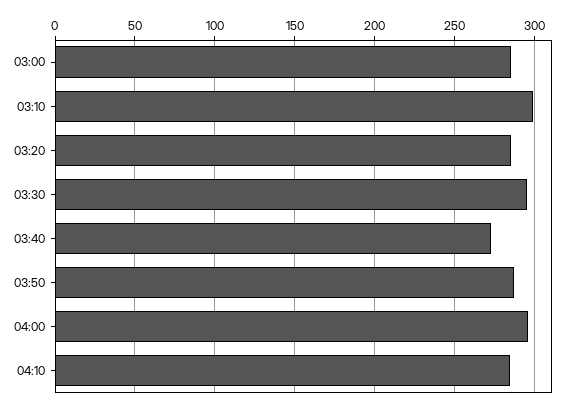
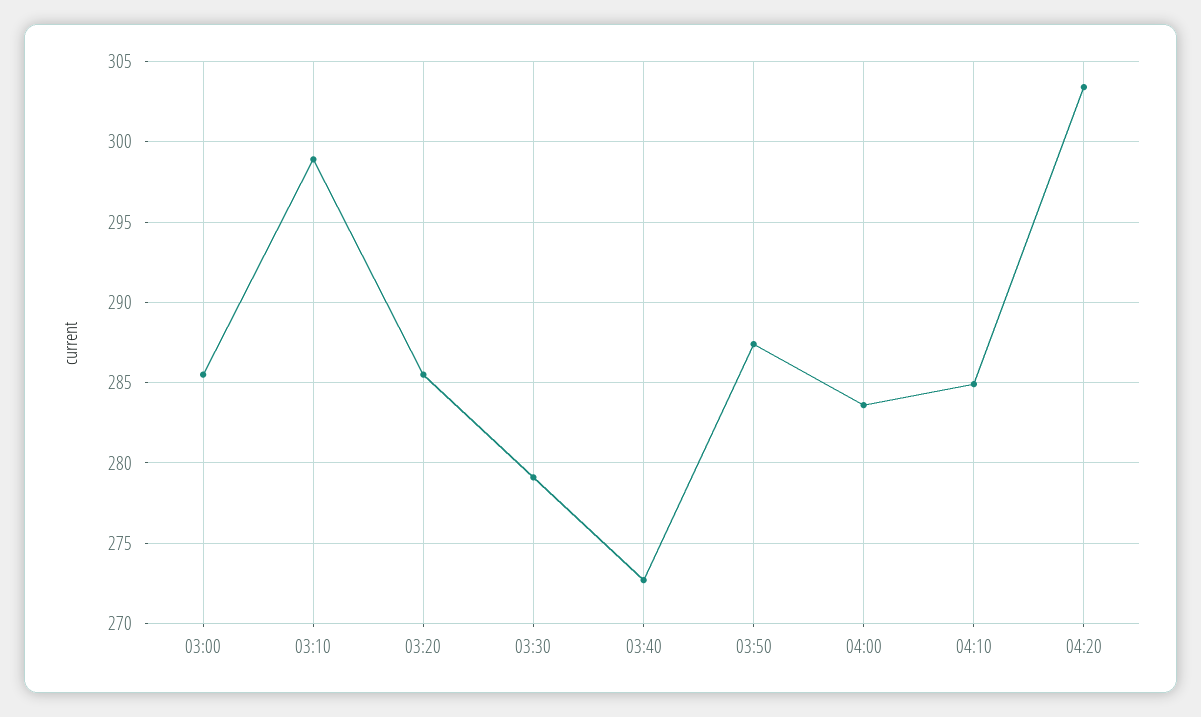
03:30: 295 -> 279
04:00: 295 -> 283.5
04:20: none -> 303.5

